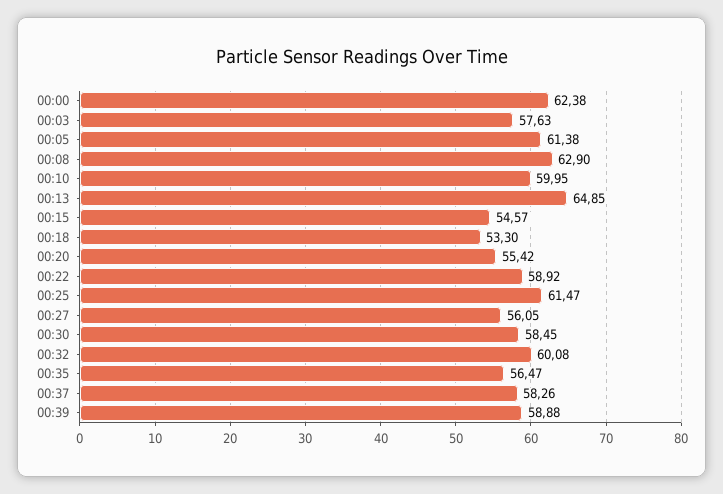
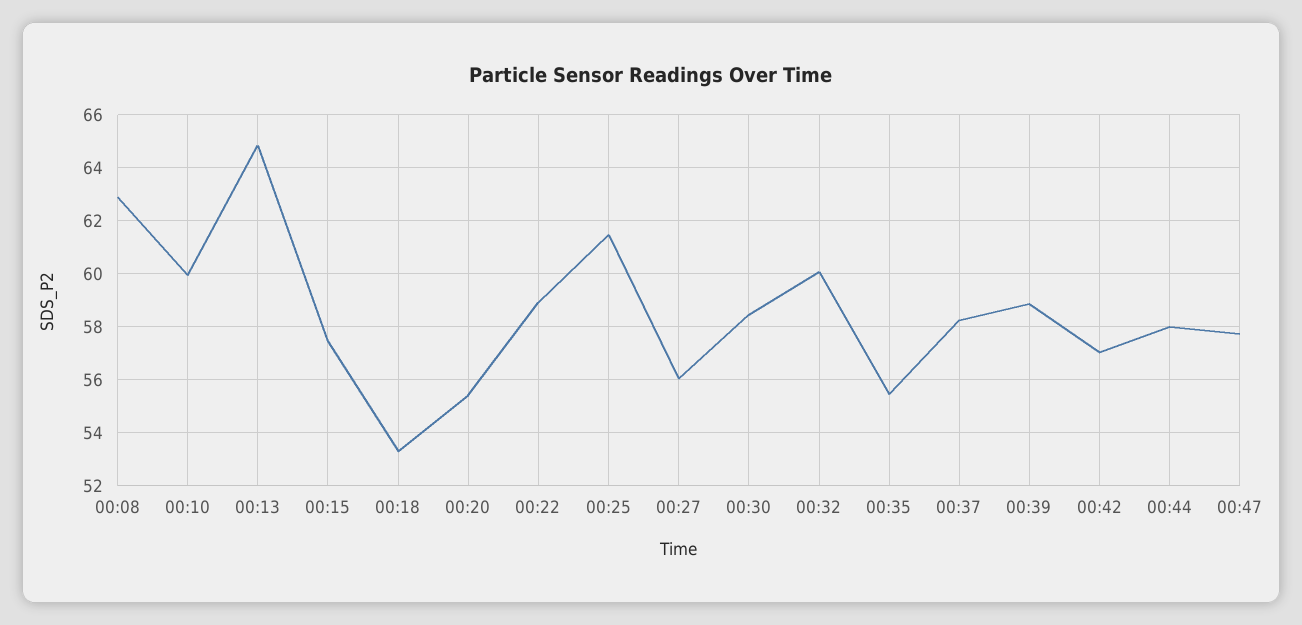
00:00: 62.38 -> none
00:03: 57.63 -> none
00:05: 61.38 -> none
00:15: 54.57 -> 57.5
00:35: 56.47 -> 55.5
00:42: none -> 57
00:44: none -> 58
00:47: none -> 57.75

